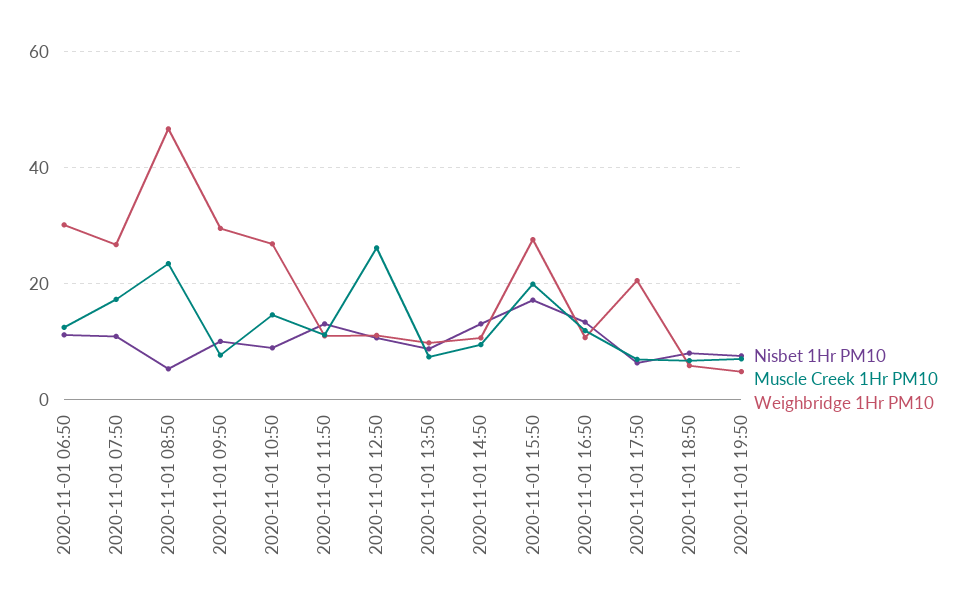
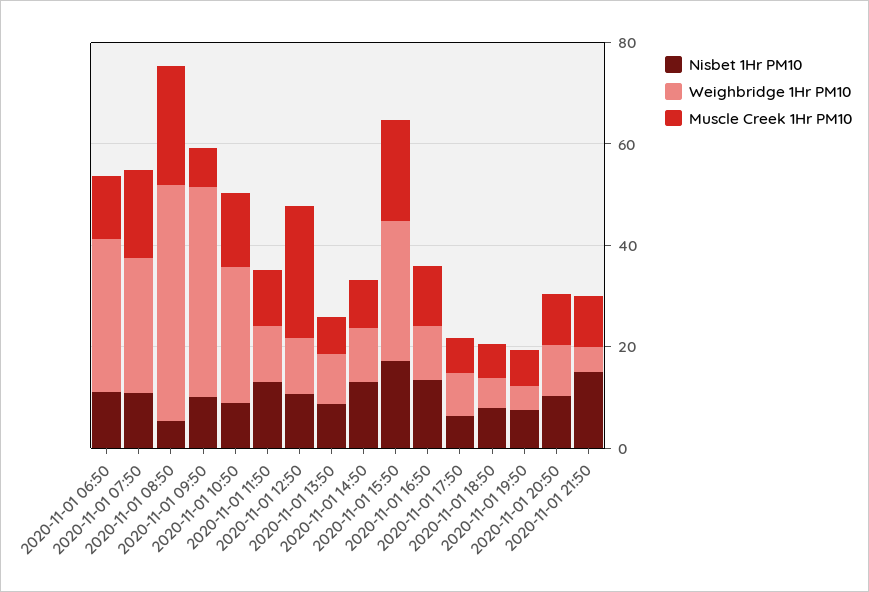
Weighbridge 1Hr PM10, 2020-11-01 09:50: 30 -> 40
Weighbridge 1Hr PM10, 2020-11-01 17:50: 20 -> 10
Nisbet 1Hr PM10, 2020-11-01 20:50: none -> 10
Weighbridge 1Hr PM10, 2020-11-01 20:50: none -> 10
Muscle Creek 1Hr PM10, 2020-11-01 20:50: none -> 10
Nisbet 1Hr PM10, 2020-11-01 21:50: none -> 15
Weighbridge 1Hr PM10, 2020-11-01 21:50: none -> 5
Muscle Creek 1Hr PM10, 2020-11-01 21:50: none -> 10

